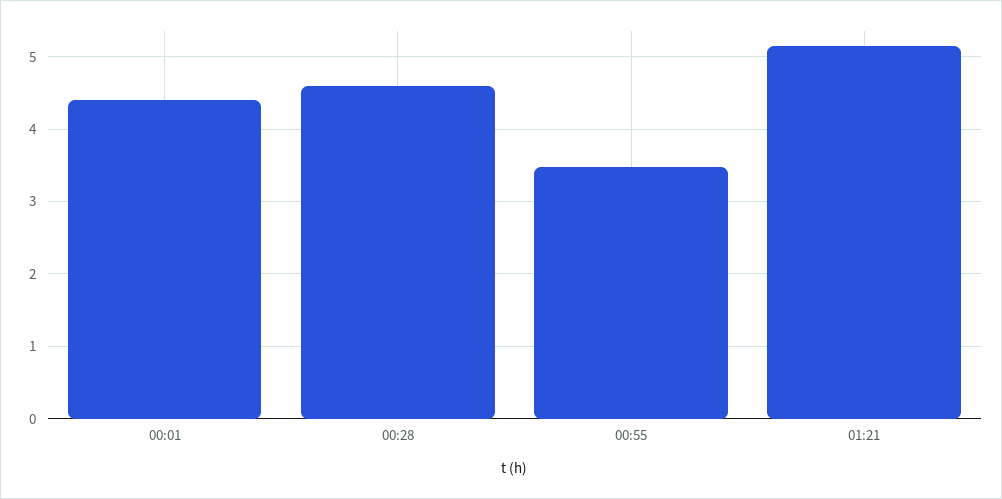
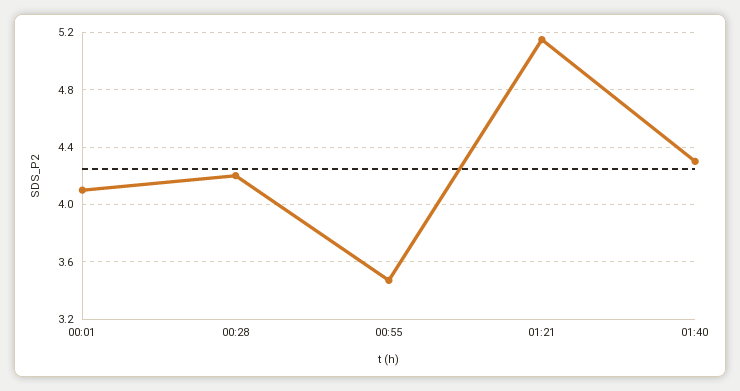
00:01: 4.4 -> 4.1
00:28: 4.6 -> 4.2
01:40: none -> 4.3

